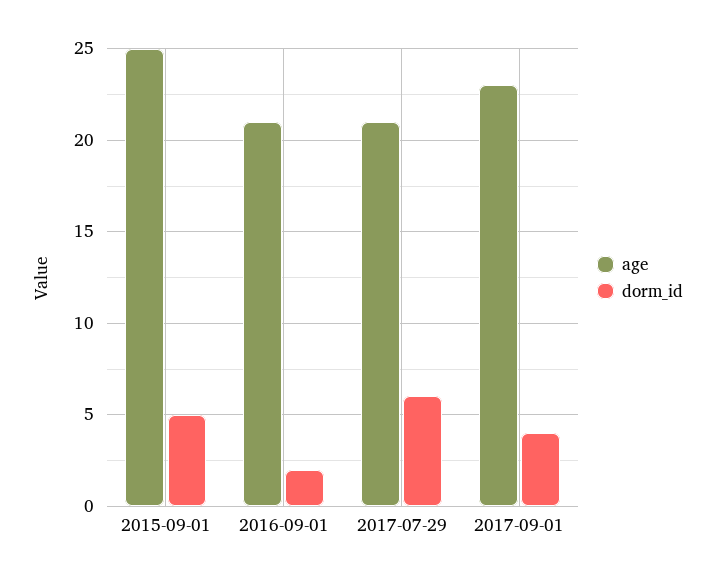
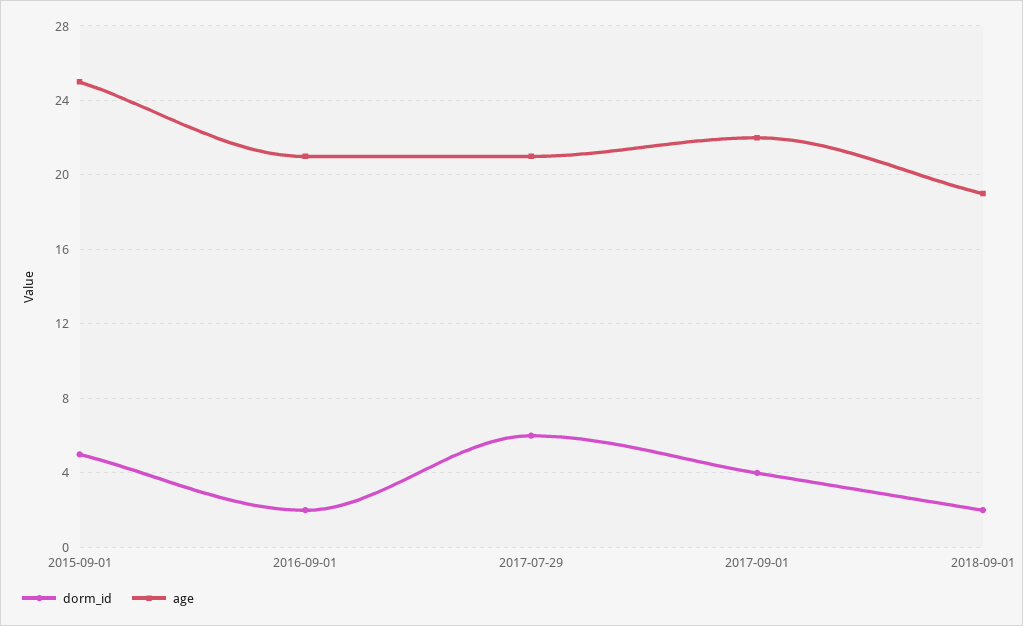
age, 2017-09-01: 23 -> 22
dorm_id, 2018-09-01: none -> 2
age, 2018-09-01: none -> 19

